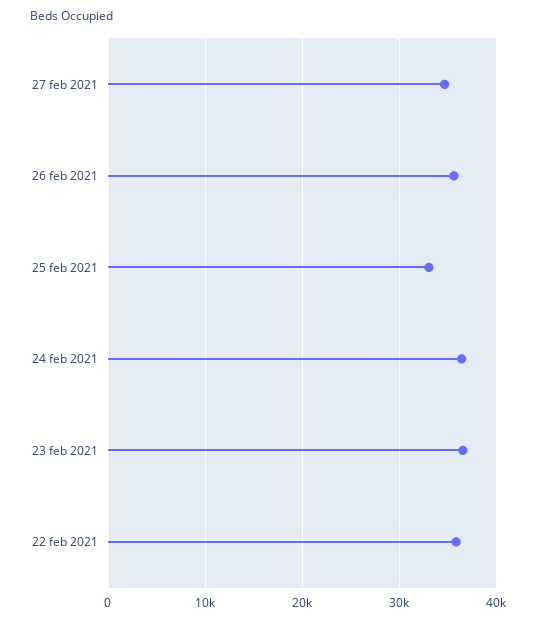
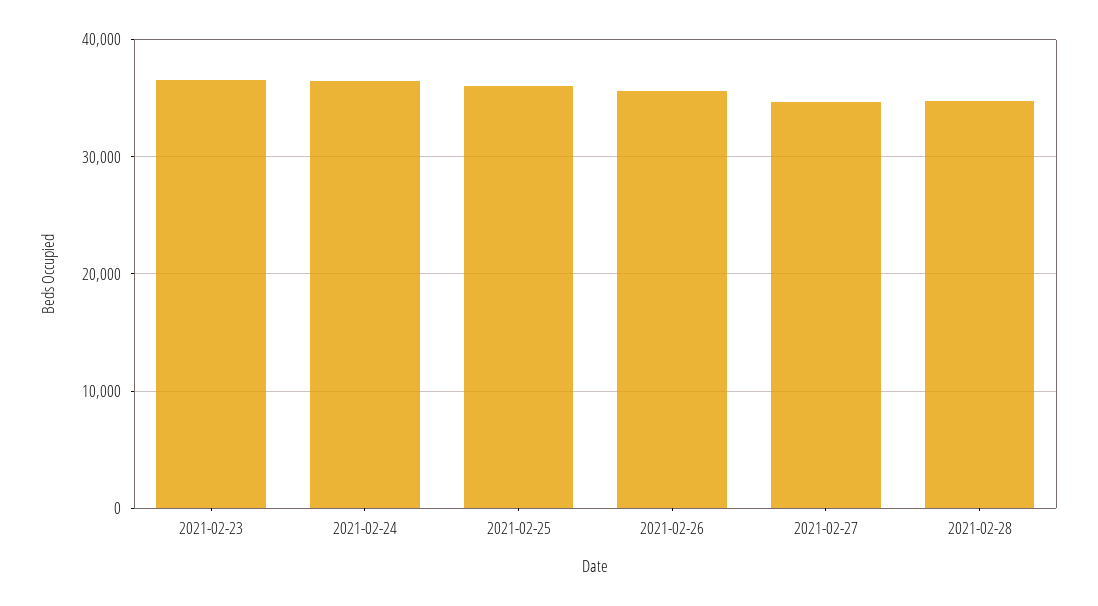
25 feb 2021: 33000 -> 36000
22 feb 2021: 36000 -> none
2021-02-28: none -> 35000

